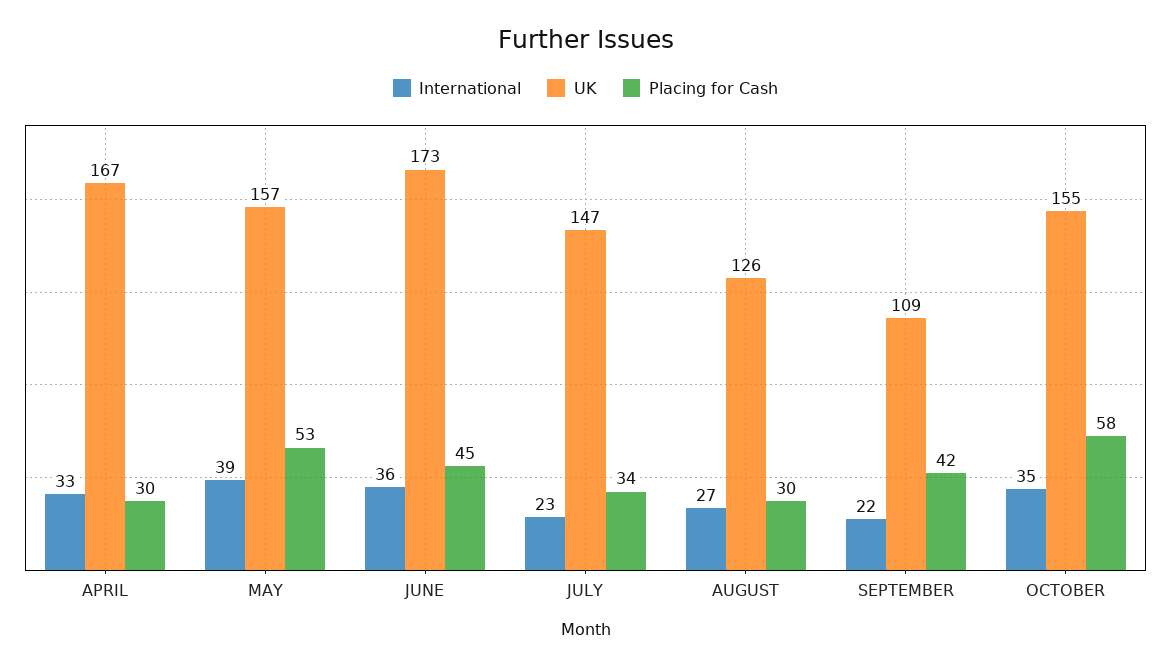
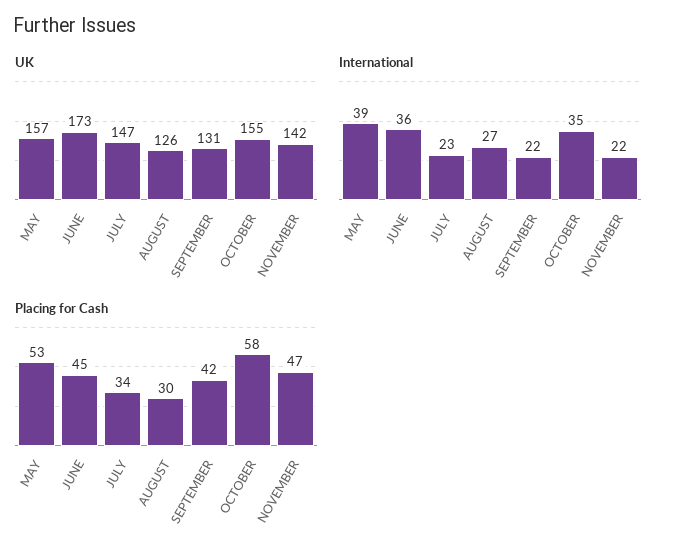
International, APRIL: 33 -> none
UK, APRIL: 167 -> none
Placing for Cash, APRIL: 30 -> none
UK, SEPTEMBER: 109 -> 131
UK, NOVEMBER: none -> 142
International, NOVEMBER: none -> 22
Placing for Cash, NOVEMBER: none -> 47

